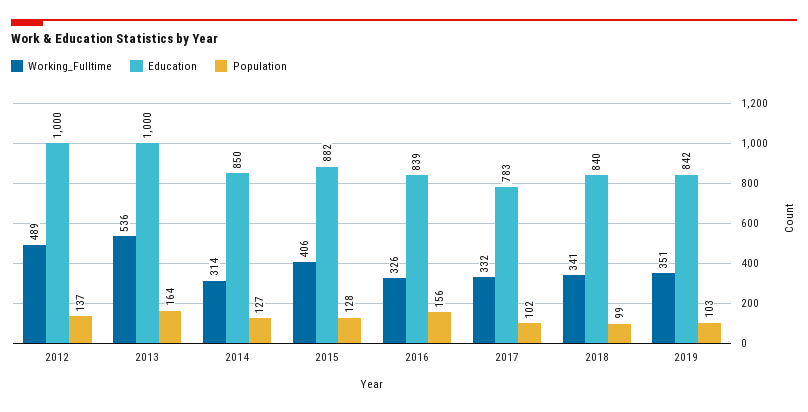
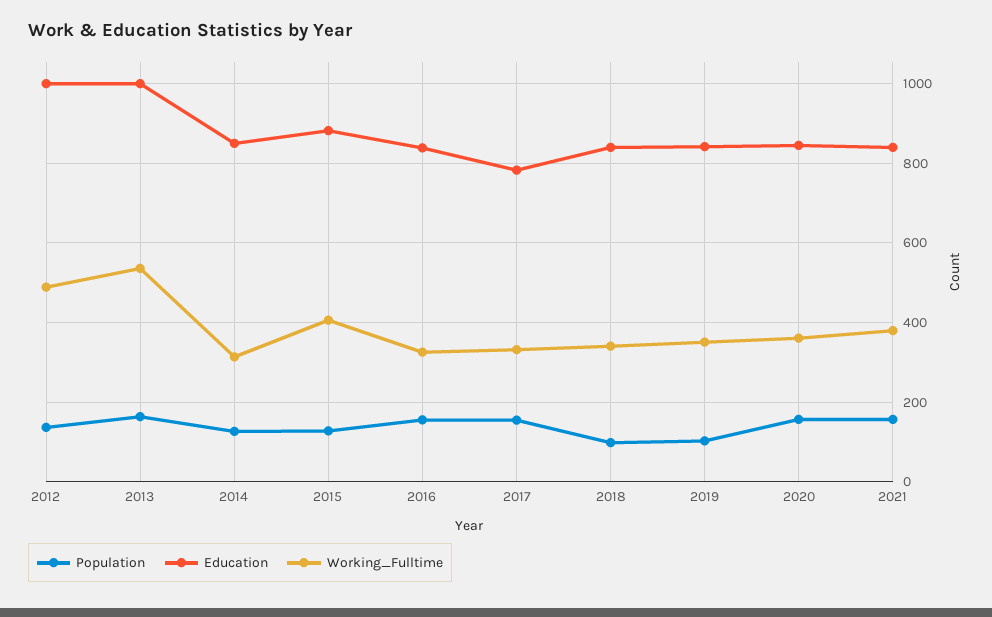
Population, 2017: 102 -> 160
Population, 2020: none -> 160
Education, 2020: none -> 840
Working_Fulltime, 2020: none -> 360
Population, 2021: none -> 160
Education, 2021: none -> 840
Working_Fulltime, 2021: none -> 380

